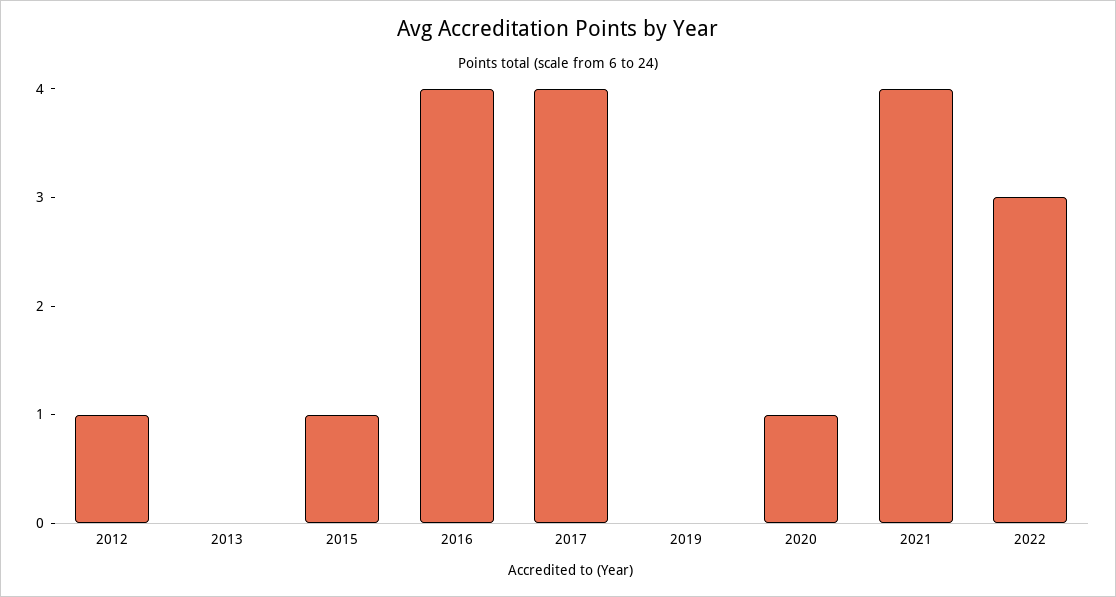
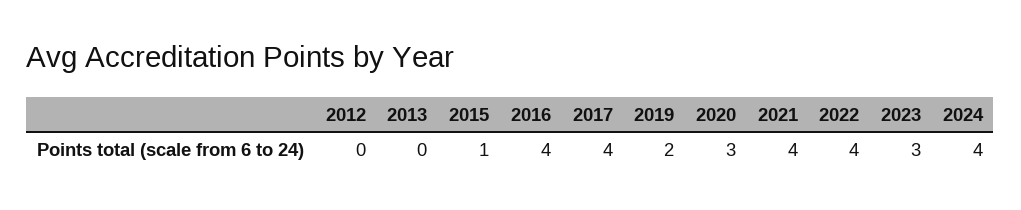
2012: 1 -> 0
2019: 0 -> 2
2020: 1 -> 3
2022: 3 -> 4
2023: none -> 3
2024: none -> 4

